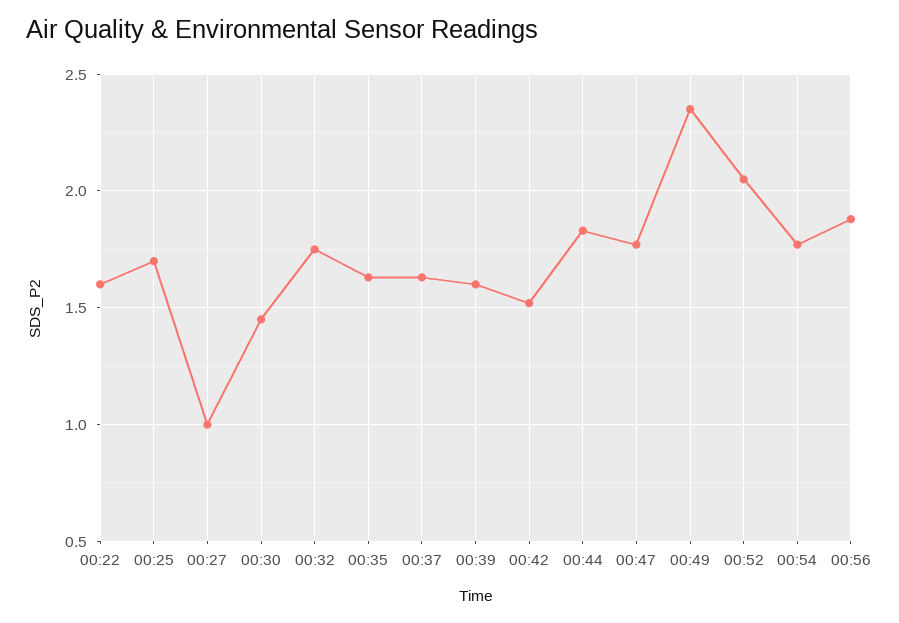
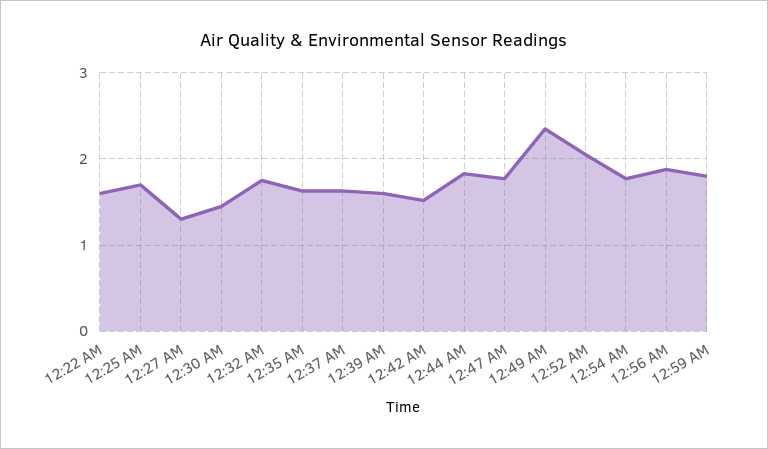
00:27: 1 -> 1.3
12:59 AM: none -> 1.8

